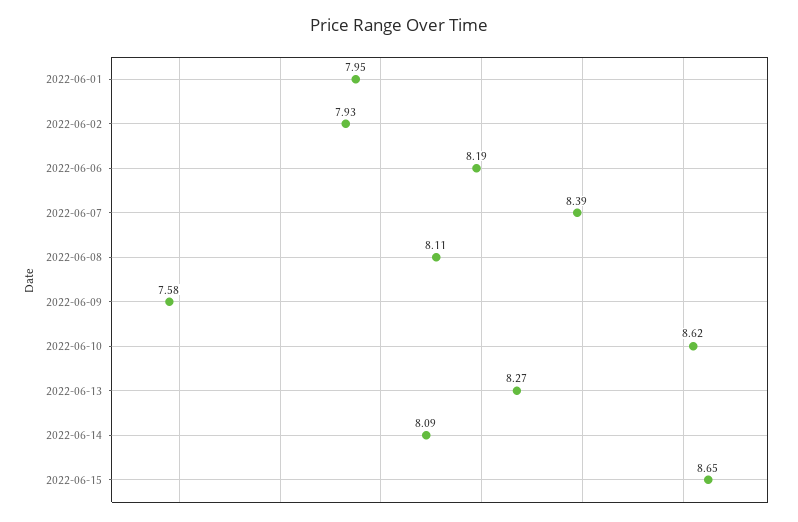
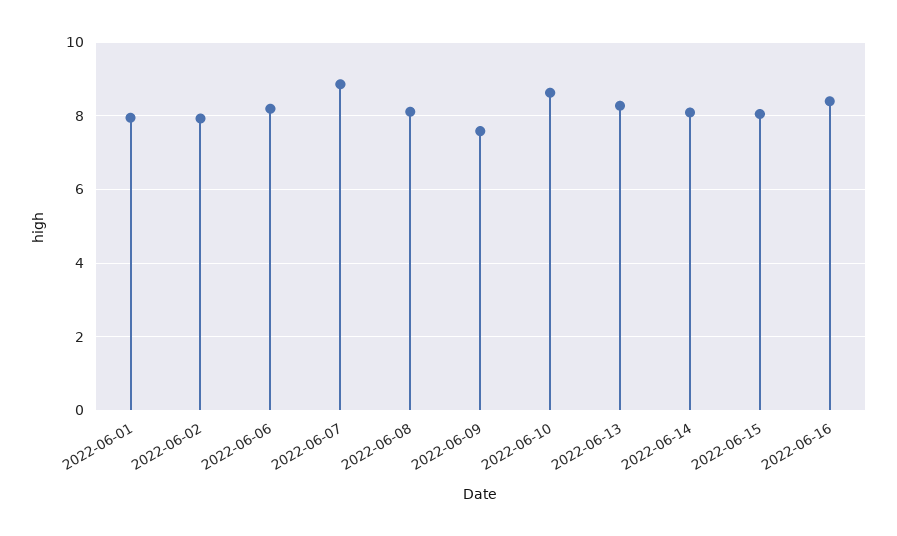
2022-06-07: 8.39 -> 8.8
2022-06-15: 8.65 -> 8
2022-06-16: none -> 8.4

